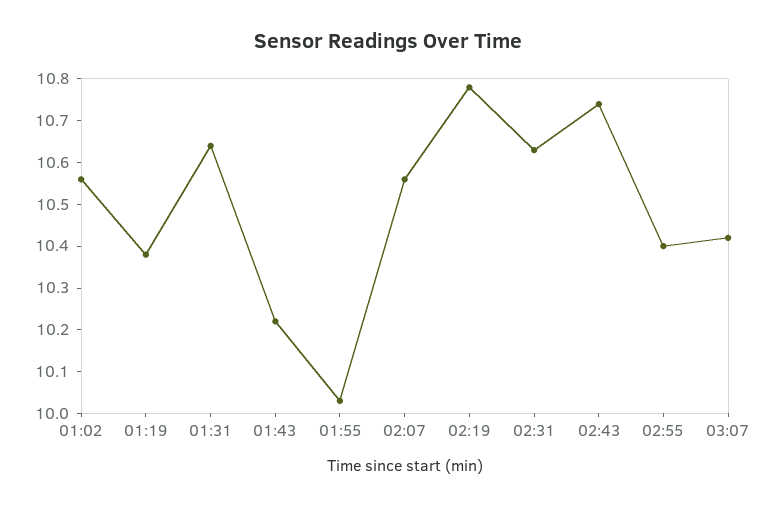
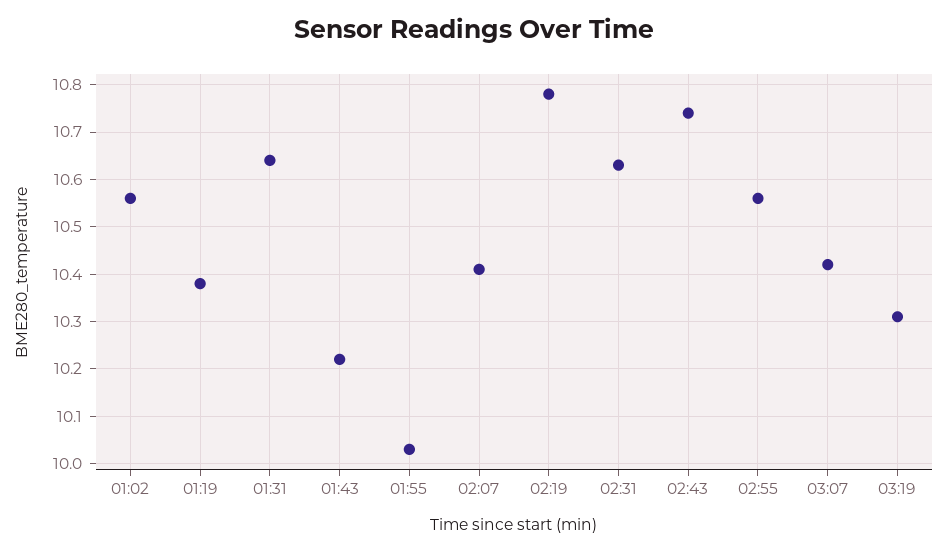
02:07: 10.55 -> 10.4
02:55: 10.4 -> 10.55
03:19: none -> 10.3

